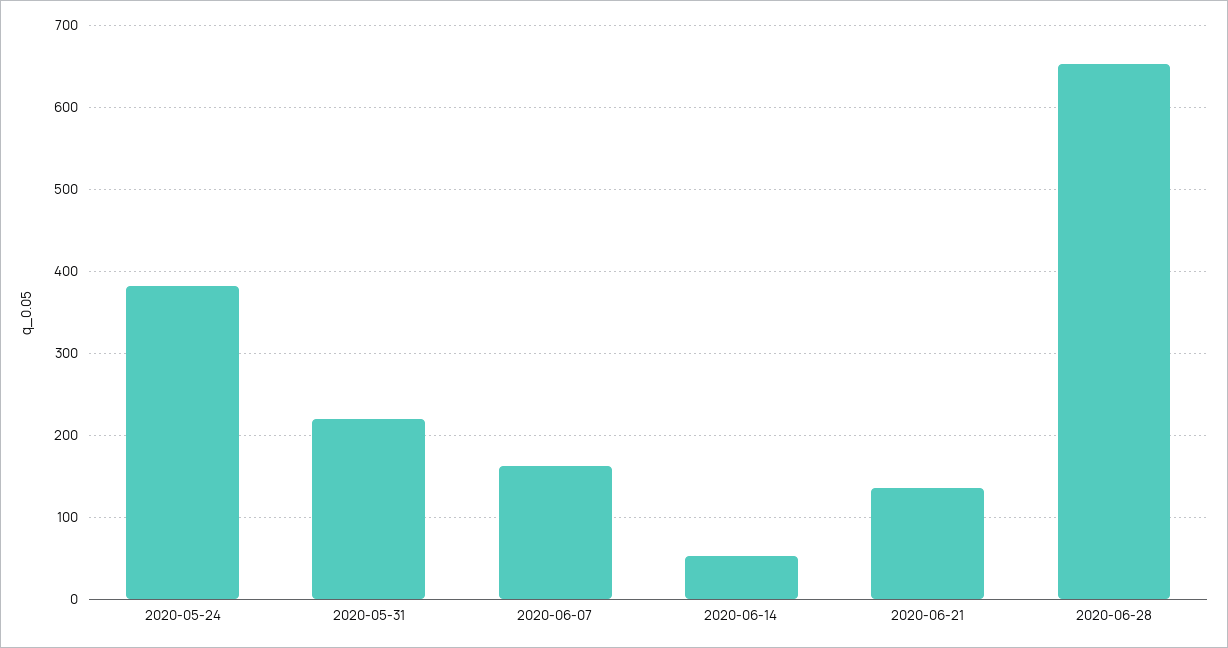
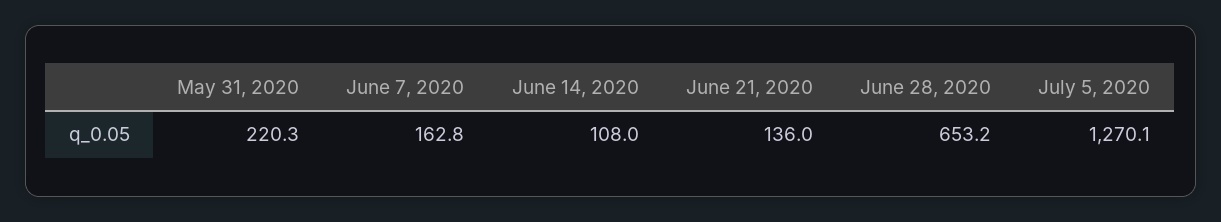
2020-05-24: 380 -> none
2020-06-14: 50 -> 108
July 5, 2020: none -> 1270.1

